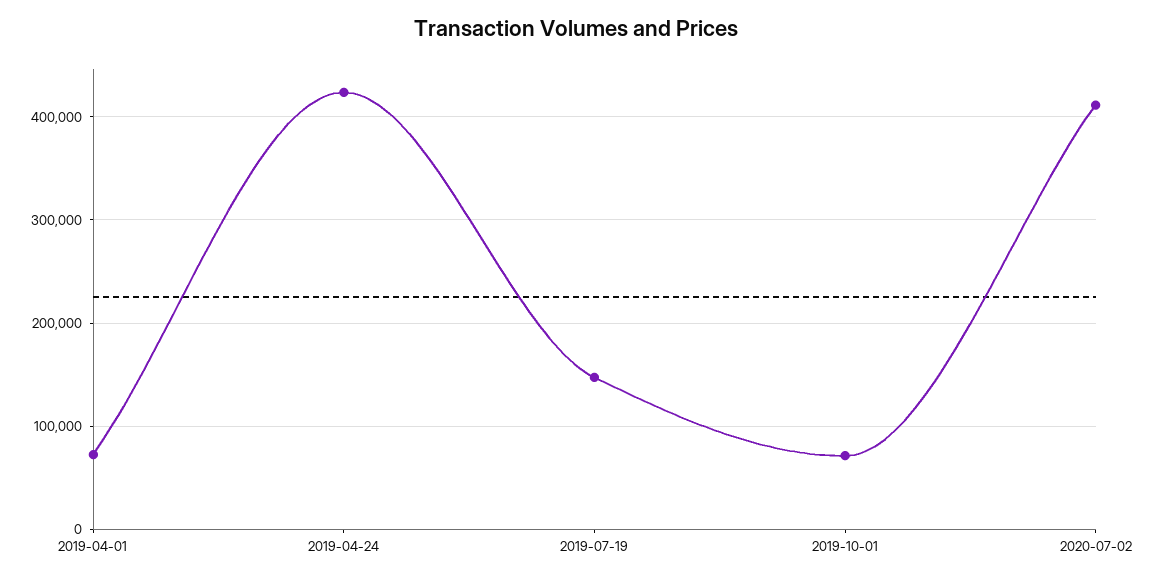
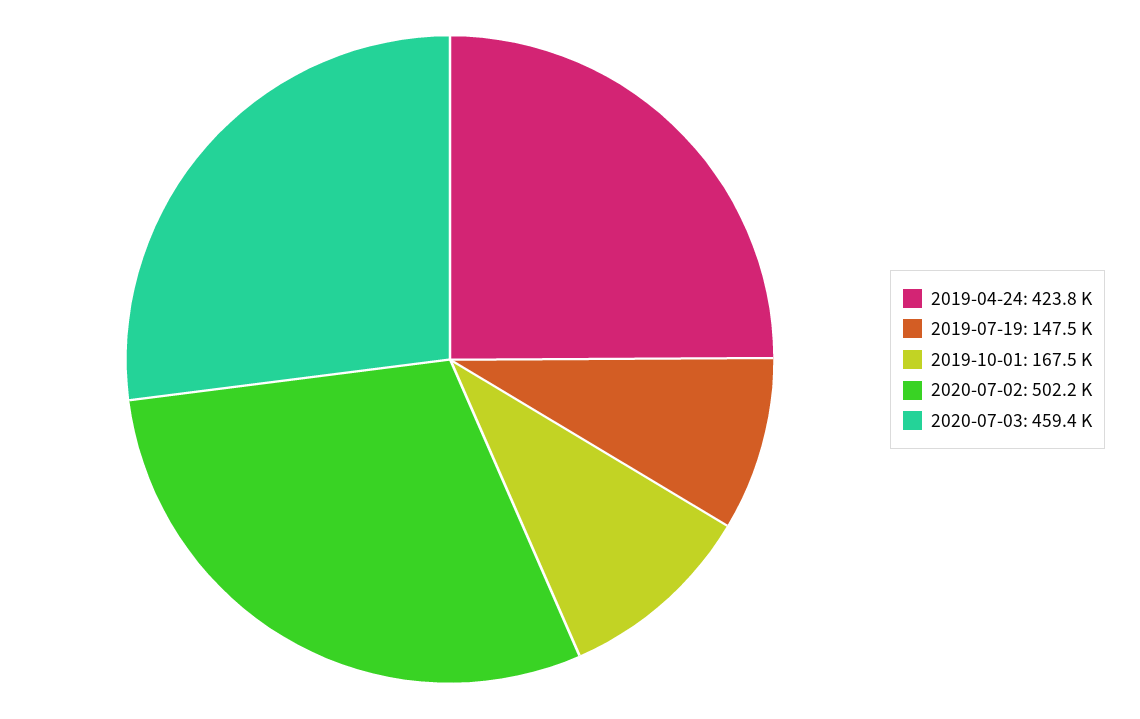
2019-04-01: 70000 -> none
2019-10-01: 70000 -> 167500
2020-07-02: 410000 -> 502200
2020-07-03: none -> 459400

